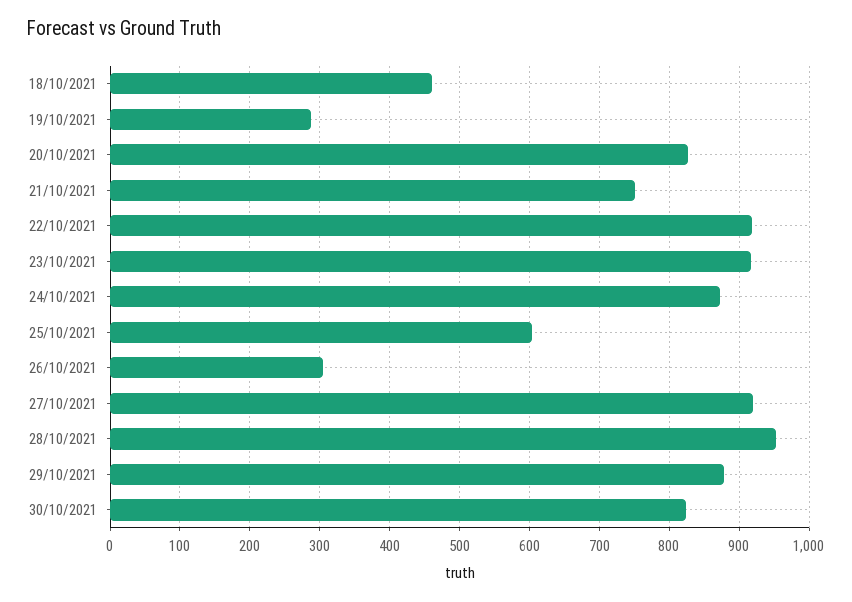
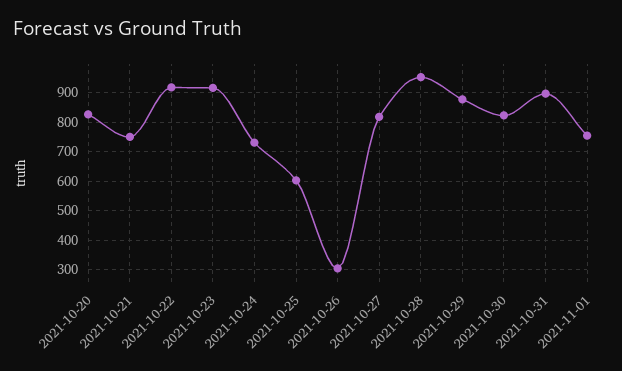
18/10/2021: 460 -> none
19/10/2021: 290 -> none
24/10/2021: 870 -> 725
27/10/2021: 920 -> 825
2021-10-31: none -> 900
2021-11-01: none -> 750

